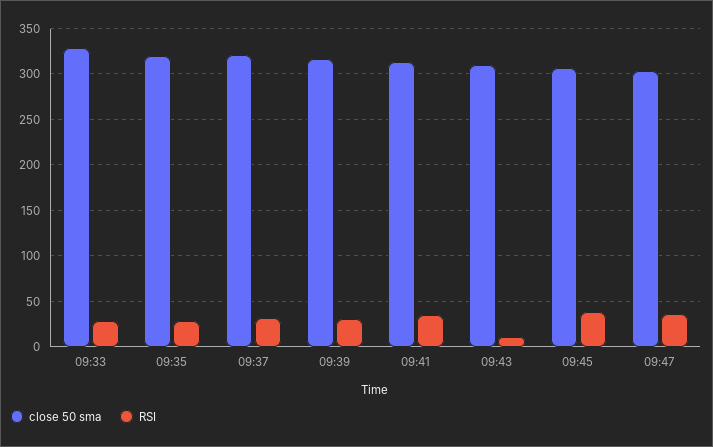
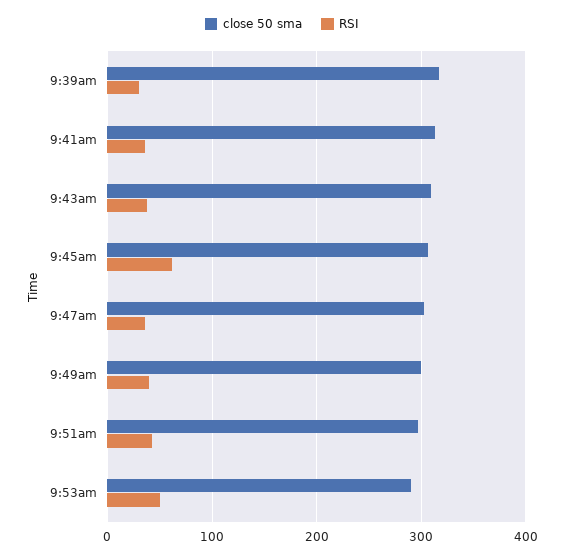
close 50 sma, 09:33: 330 -> none
RSI, 09:33: 30 -> none
close 50 sma, 09:35: 320 -> none
RSI, 09:35: 30 -> none
close 50 sma, 09:37: 320 -> none
RSI, 09:37: 30 -> none
RSI, 09:43: 10 -> 40
RSI, 09:45: 40 -> 60
close 50 sma, 9:49am: none -> 300
RSI, 9:49am: none -> 40
close 50 sma, 9:51am: none -> 300
RSI, 9:51am: none -> 40
close 50 sma, 9:53am: none -> 290
RSI, 9:53am: none -> 50

